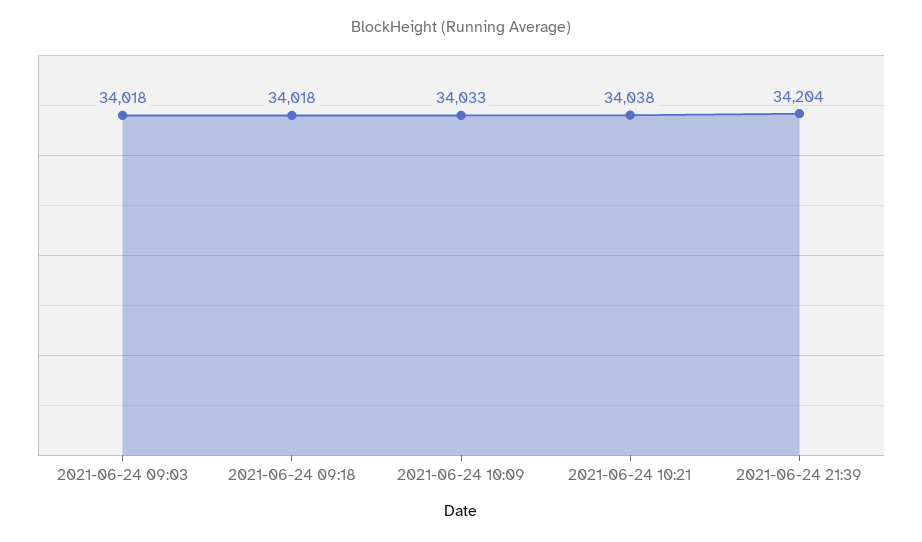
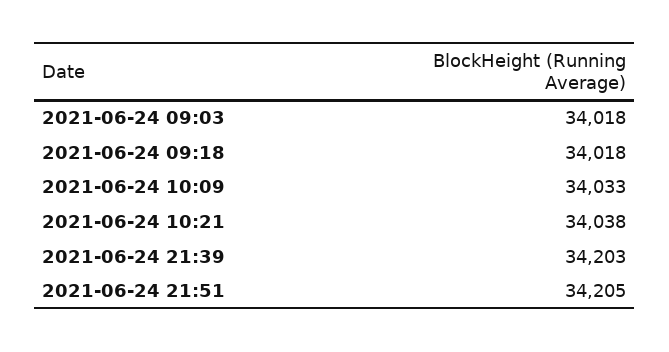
2021-06-24 21:39: 34204 -> 34203
2021-06-24 21:51: none -> 34205

